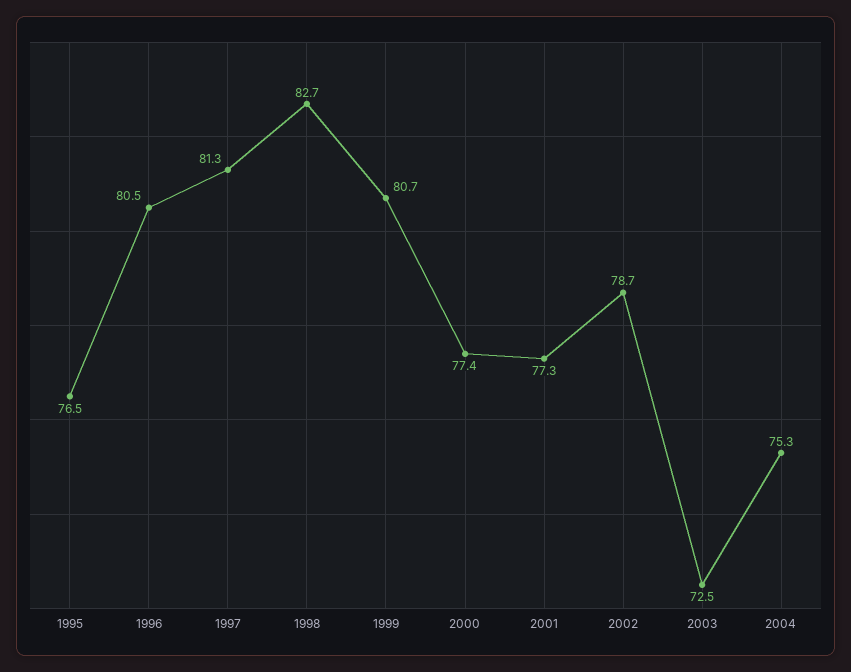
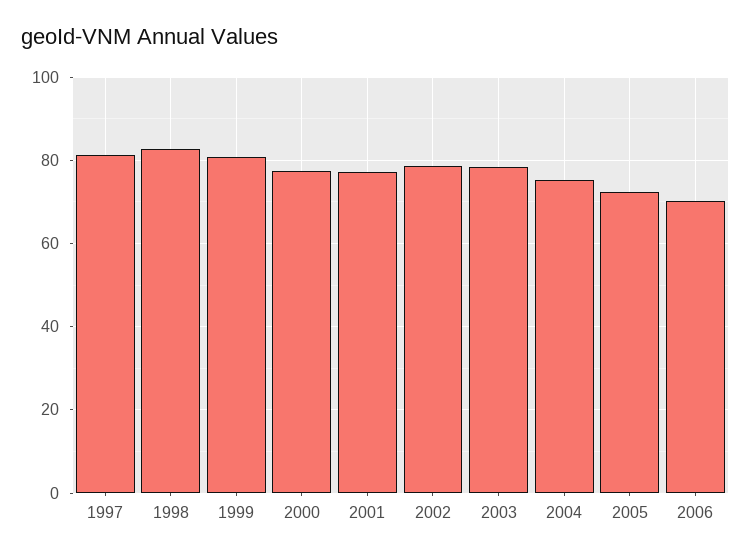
1995: 76.5 -> none
1996: 80.5 -> none
2003: 72.5 -> 78
2005: none -> 72
2006: none -> 70

